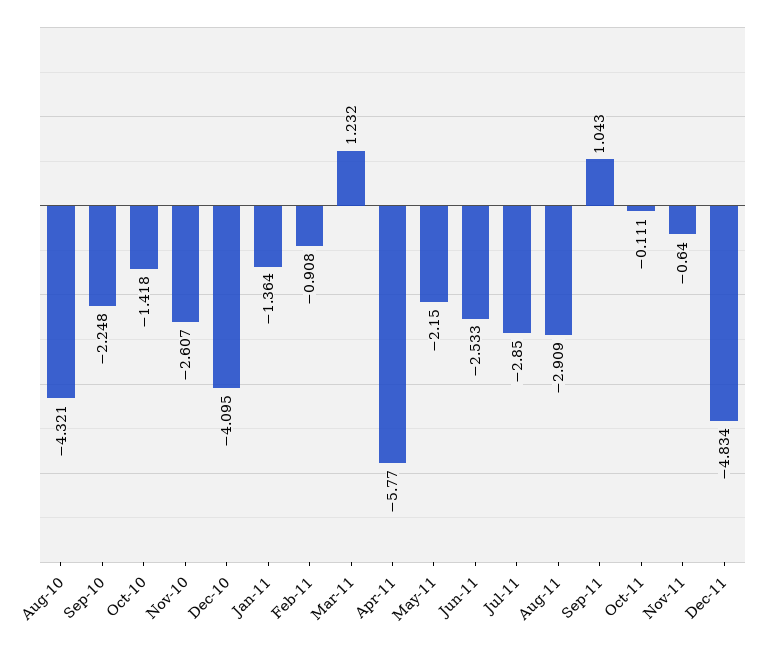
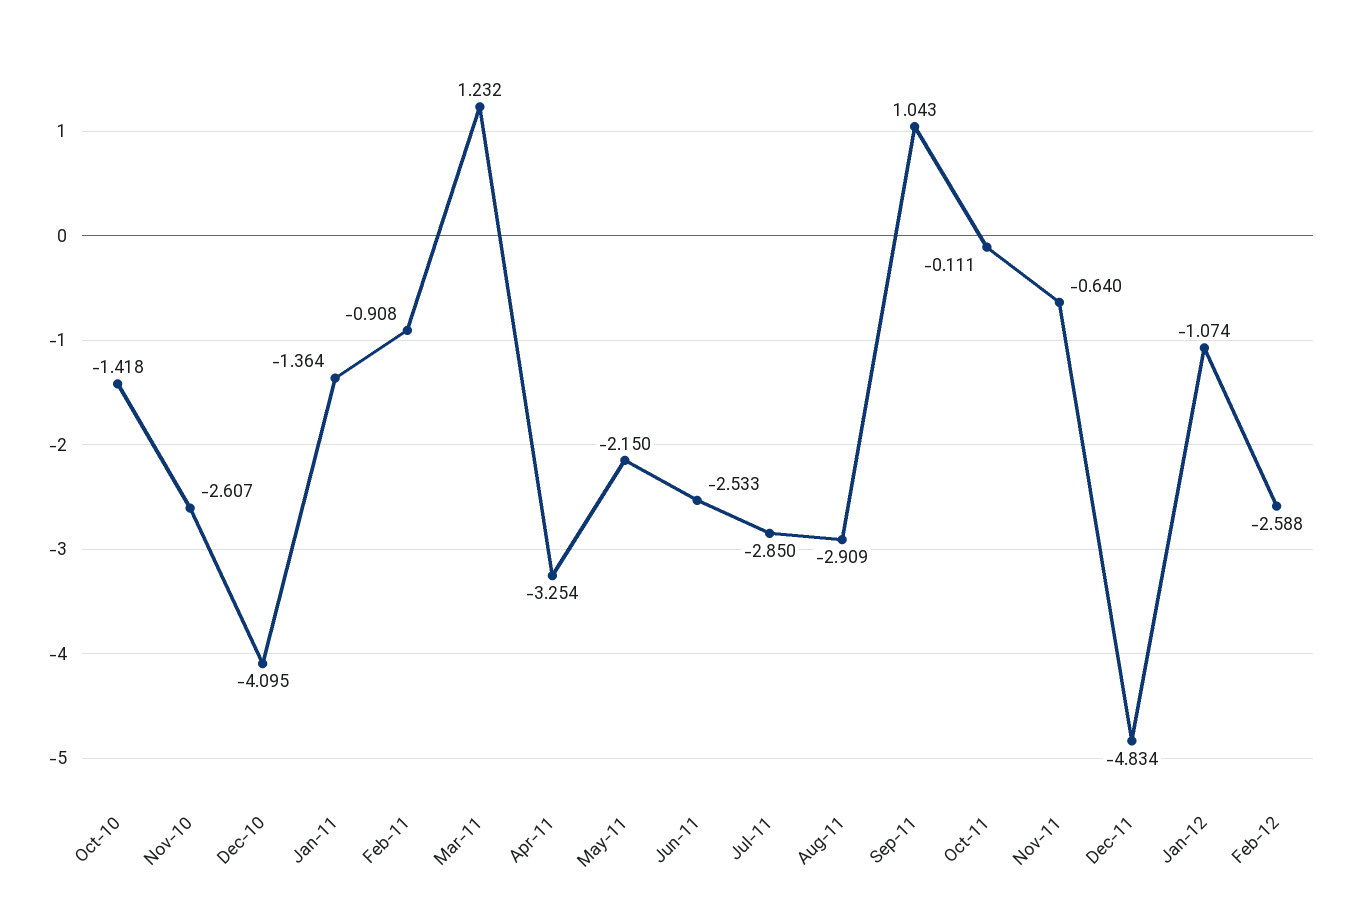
Aug-10: -4.321 -> none
Sep-10: -2.248 -> none
Apr-11: -5.77 -> -3.254
Jan-12: none -> -1.074
Feb-12: none -> -2.588

